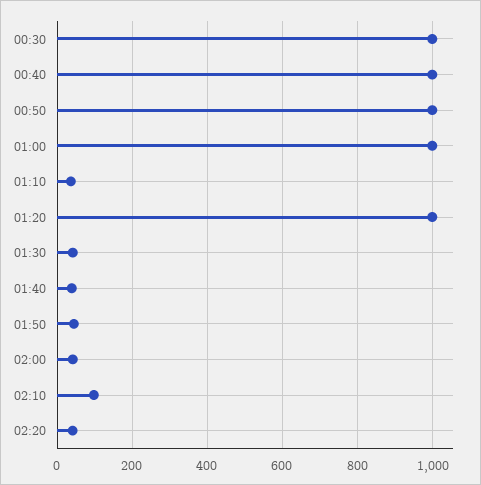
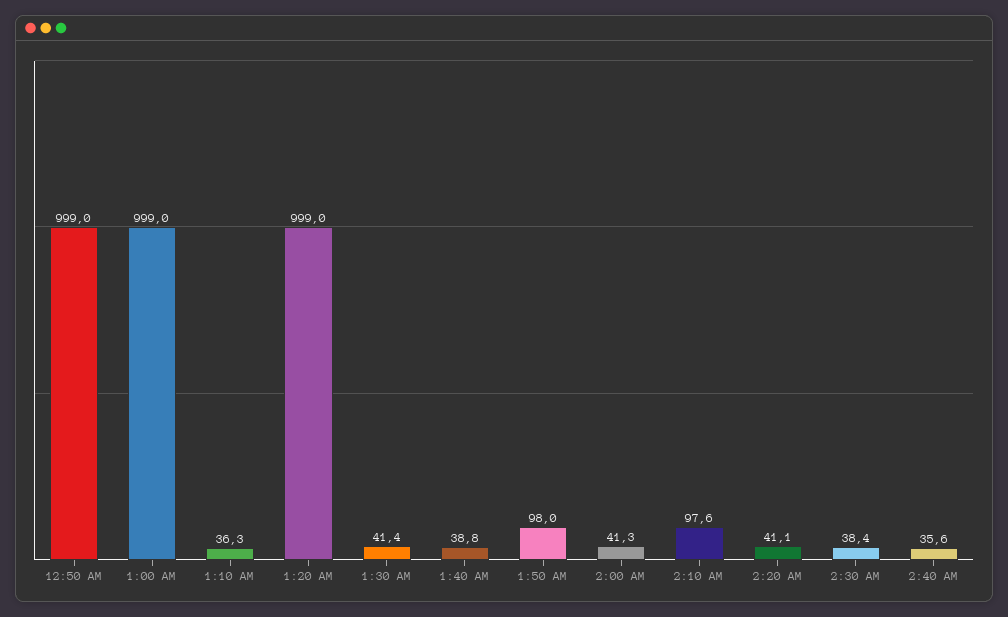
00:30: 1000 -> none
00:40: 1000 -> none
01:50: 40 -> 98
2:30 AM: none -> 38.4
2:40 AM: none -> 35.6

